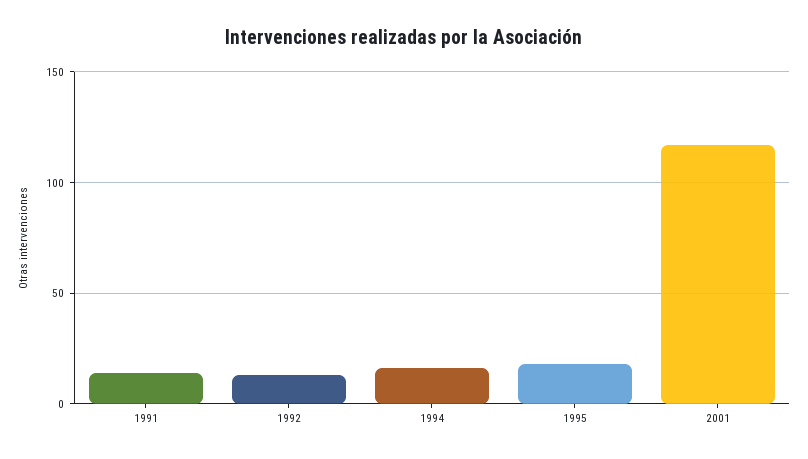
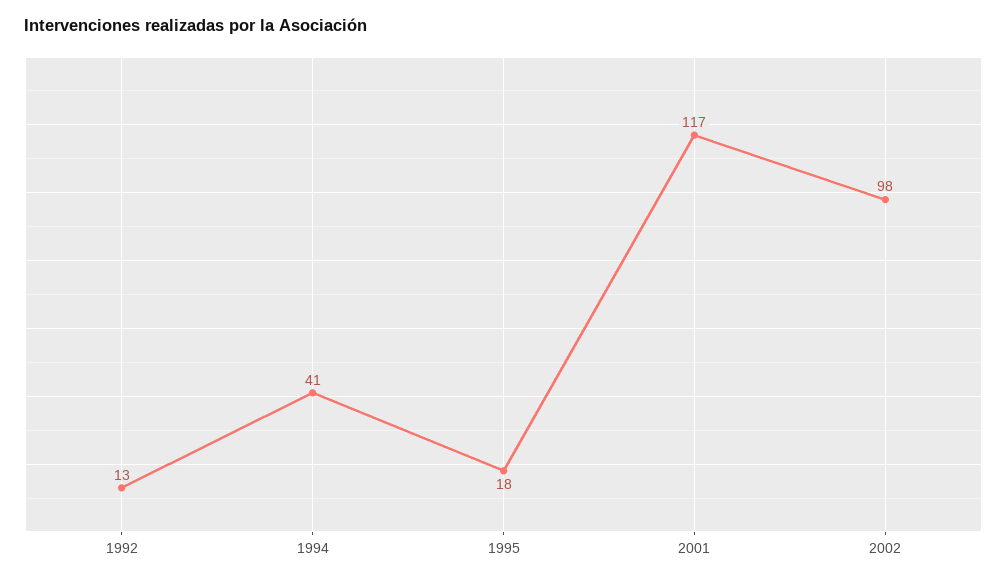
1991: 15 -> none
1994: 15 -> 41
2002: none -> 98

